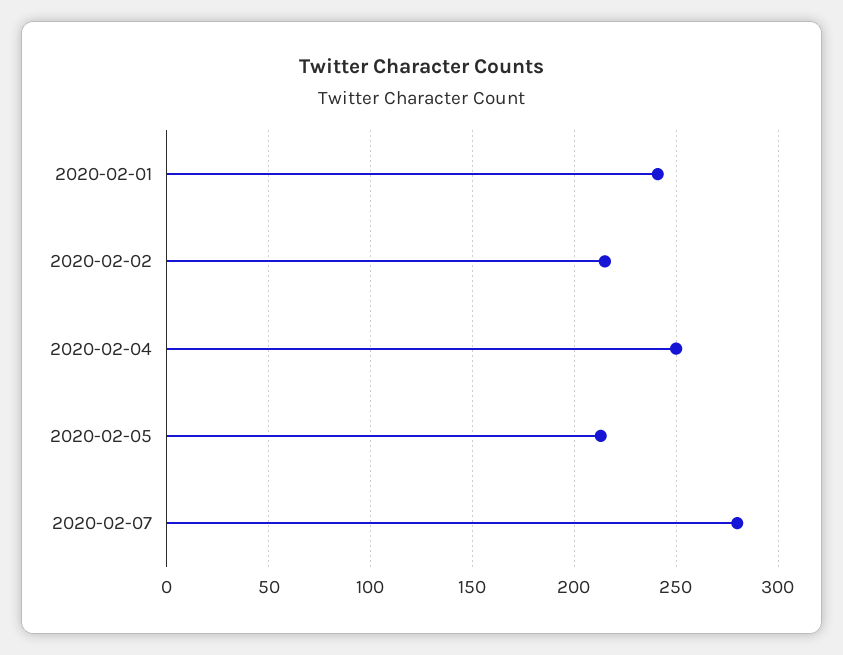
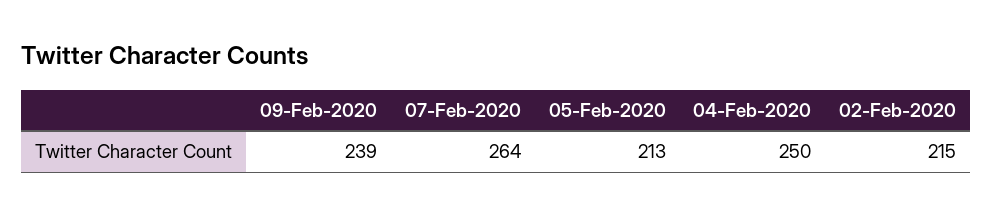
2020-02-01: 240 -> none
2020-02-07: 280 -> 264
09-Feb-2020: none -> 239

